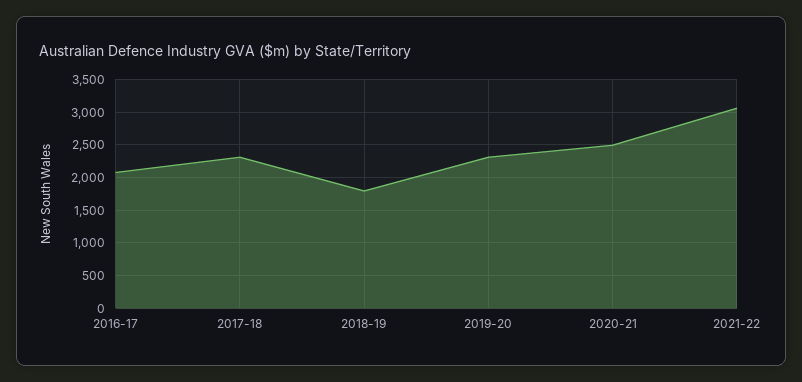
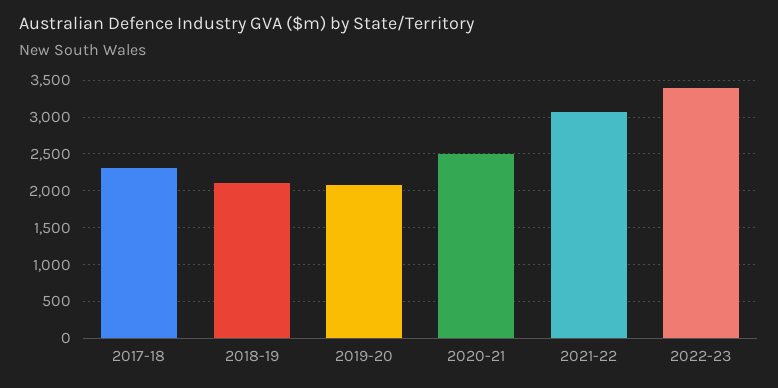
2016-17: 2100 -> none
2018-19: 1800 -> 2100
2019-20: 2300 -> 2100
2022-23: none -> 3400

